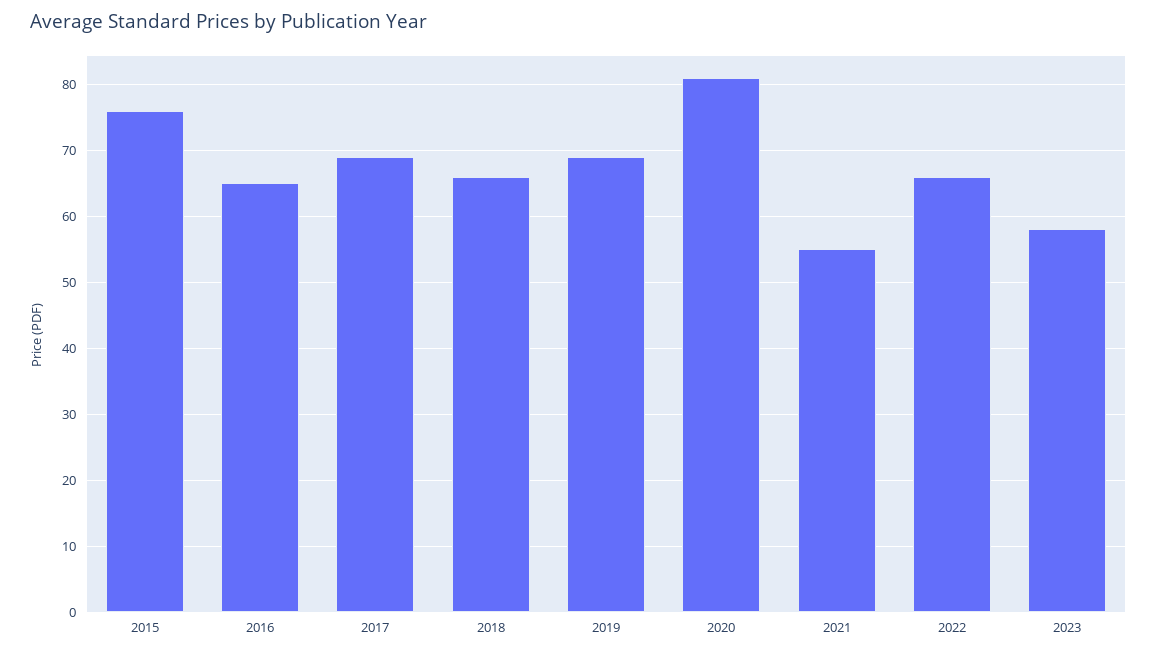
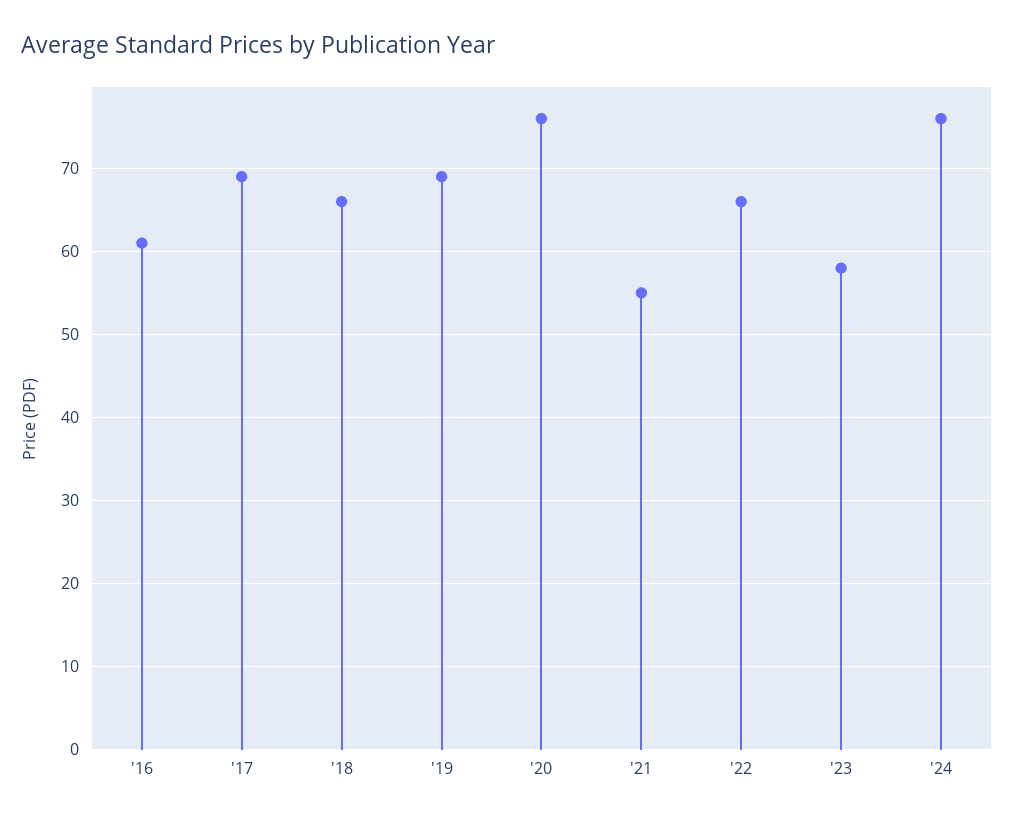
2015: 76 -> none
2016: 65 -> 61
2020: 81 -> 76
'24: none -> 76

